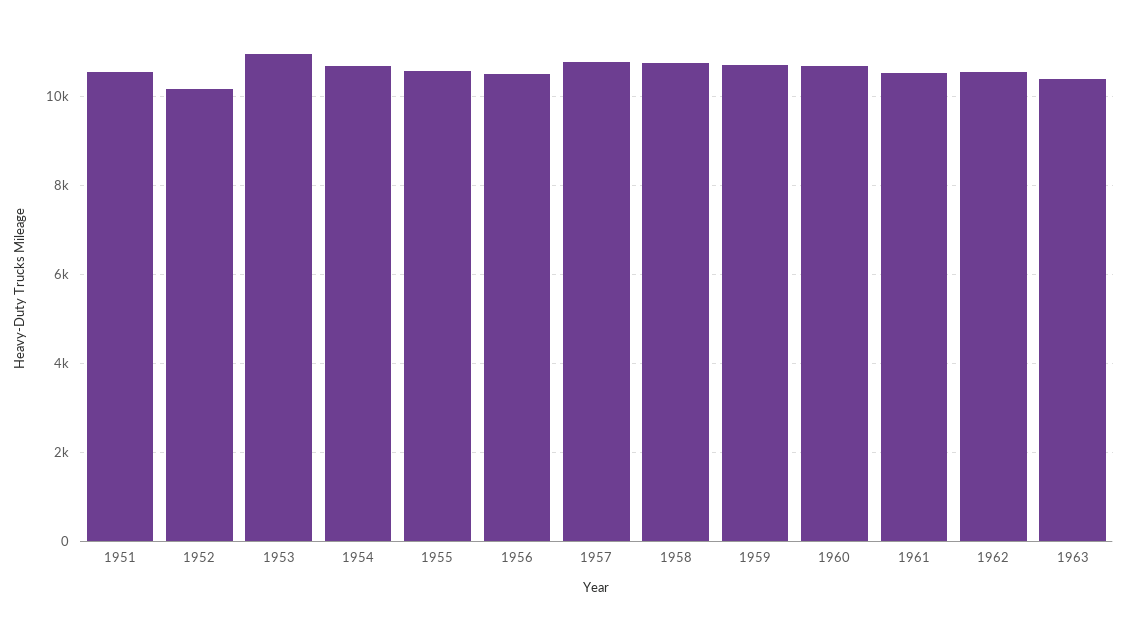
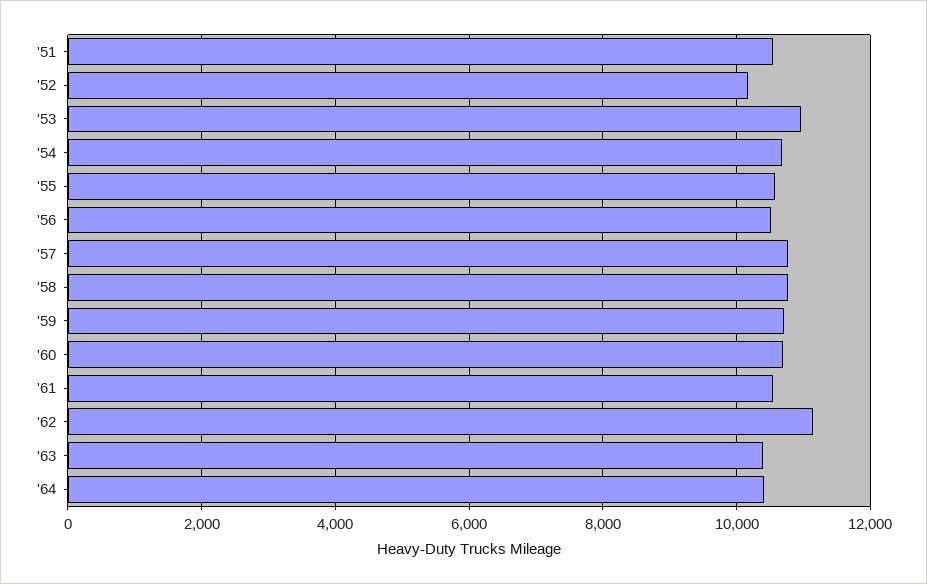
1962: 10600 -> 11200
'64: none -> 10400

